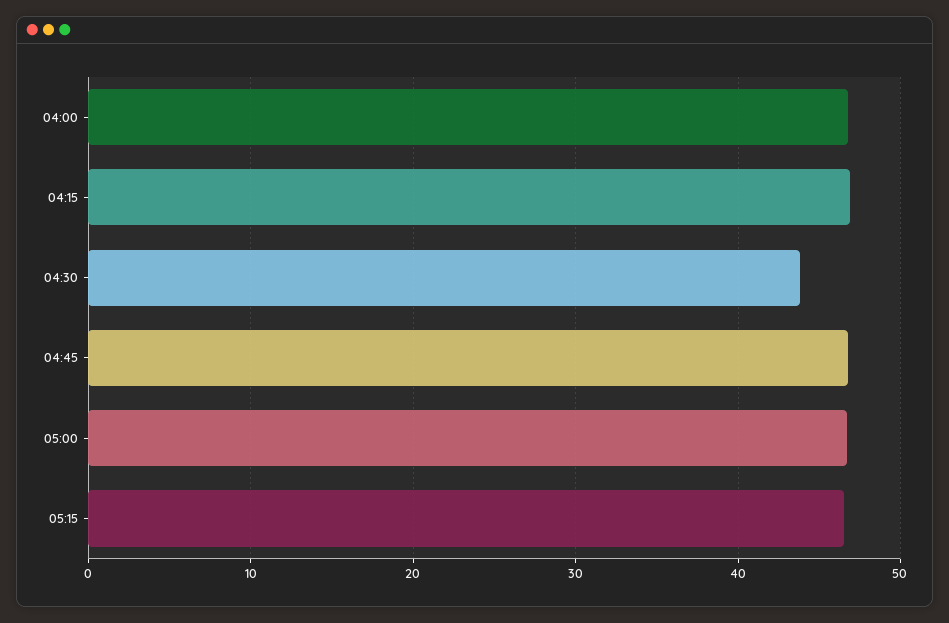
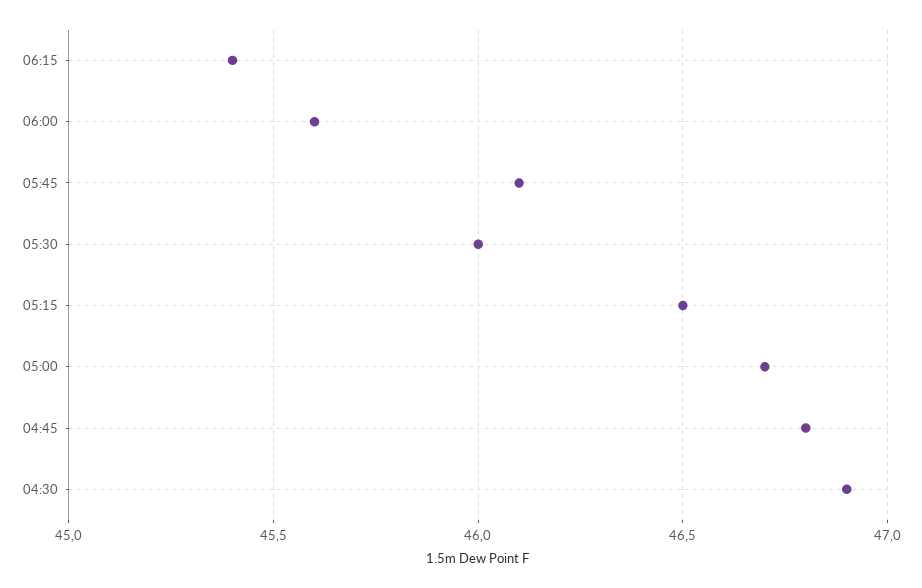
04:00: 47 -> none
04:15: 47 -> none
04:30: 44 -> 46.9
06:15: none -> 45.4
06:00: none -> 45.6
05:45: none -> 46.1
05:30: none -> 46

